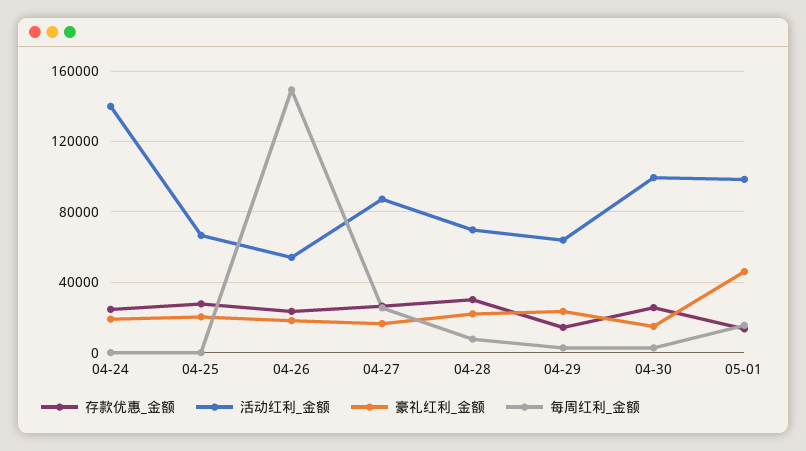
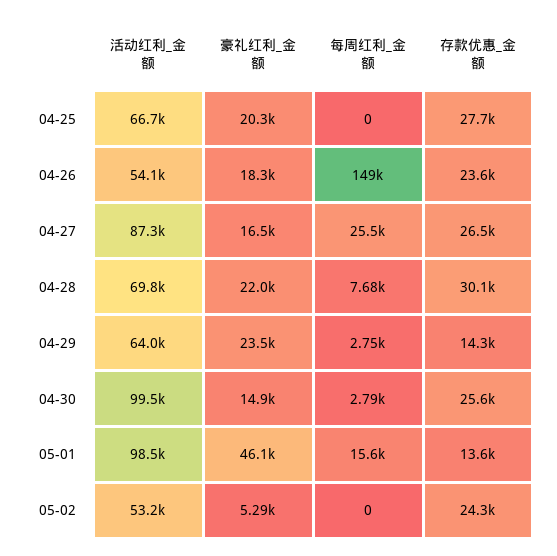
存款优惠_金额, 04-24: 25000 -> none
活动红利_金额, 04-24: 140000 -> none
豪礼红利_金额, 04-24: 20000 -> none
每周红利_金额, 04-24: 0 -> none
活动红利_金额, 05-02: none -> 53200
豪礼红利_金额, 05-02: none -> 5290
每周红利_金额, 05-02: none -> 0
存款优惠_金额, 05-02: none -> 24300

